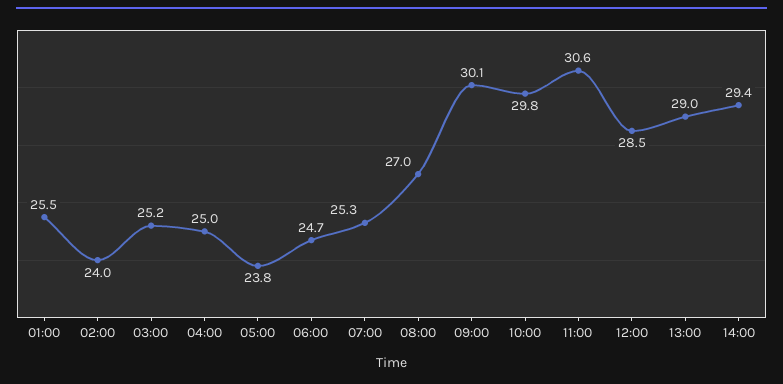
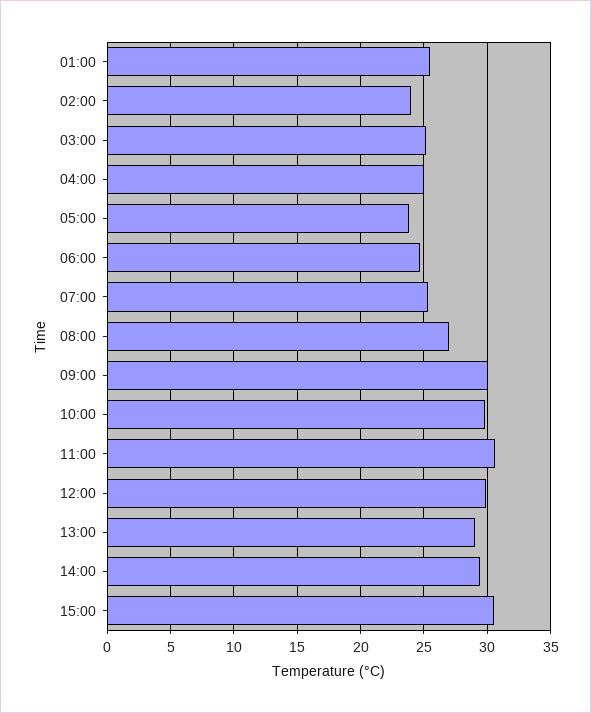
12:00: 28.5 -> 30
15:00: none -> 30.5

